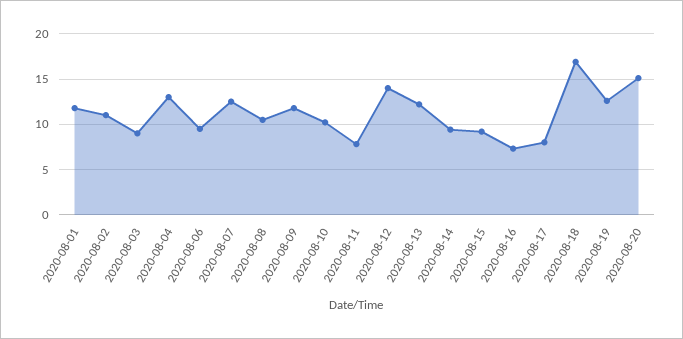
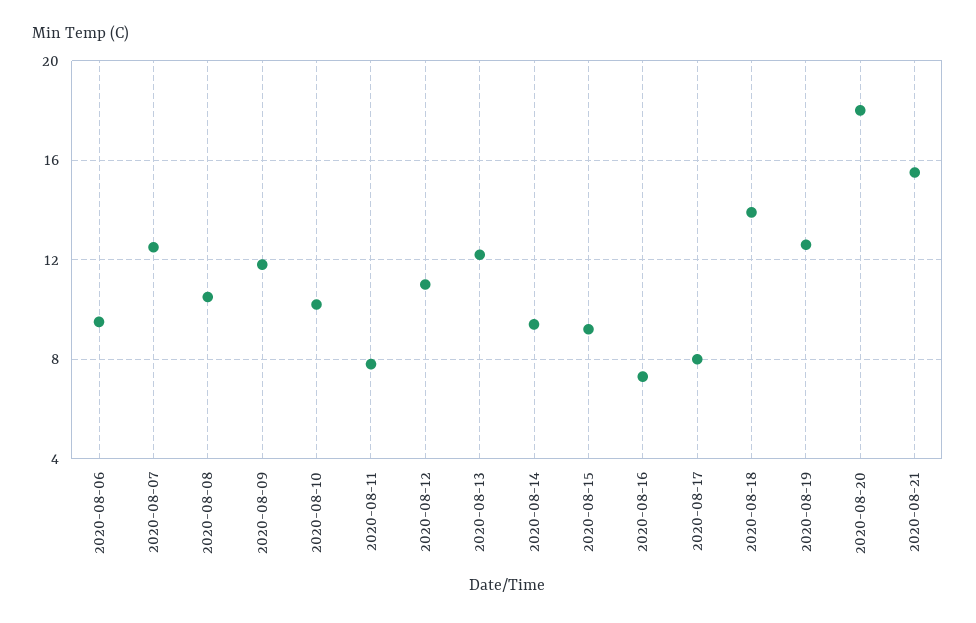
2020-08-01: 12 -> none
2020-08-02: 11 -> none
2020-08-03: 9 -> none
2020-08-04: 13 -> none
2020-08-12: 14 -> 11
2020-08-18: 17 -> 14
2020-08-20: 15 -> 18
2020-08-21: none -> 15.5

